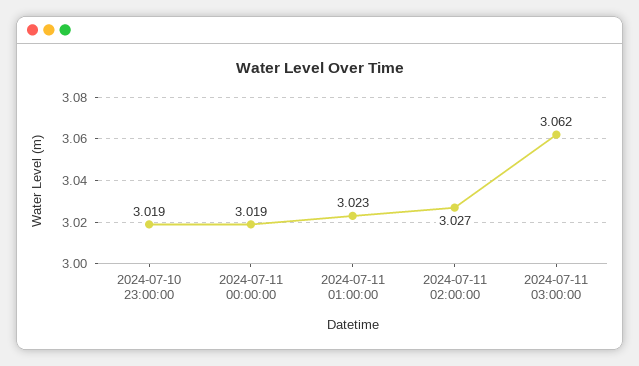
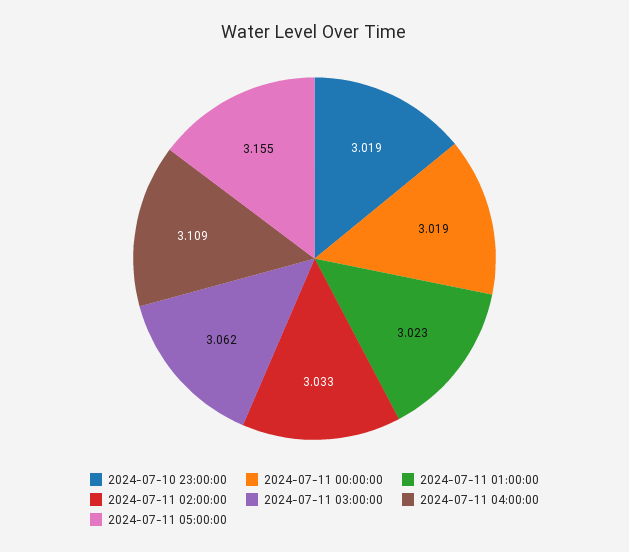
2024-07-11 02:00:00: 3.027 -> 3.033
2024-07-11 04:00:00: none -> 3.109
2024-07-11 05:00:00: none -> 3.155

